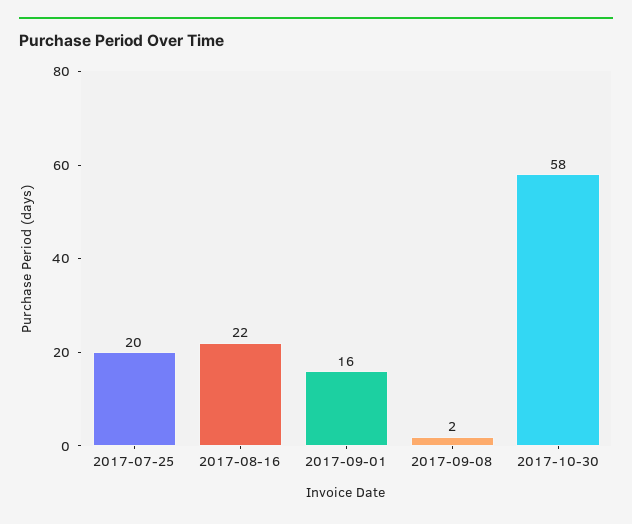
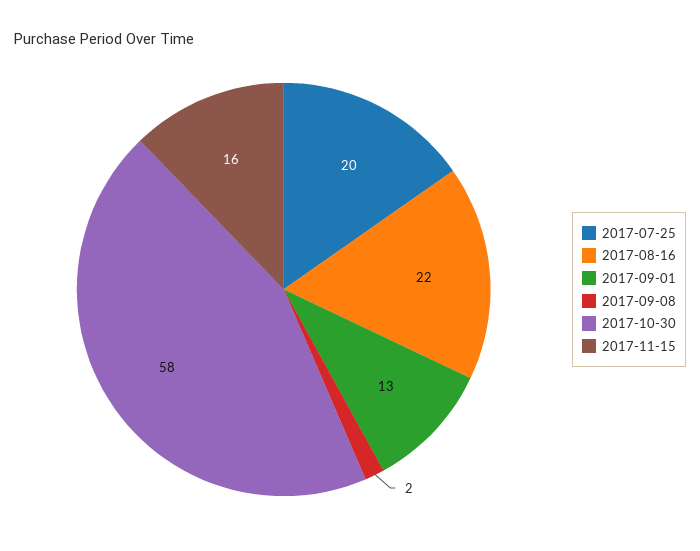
2017-09-01: 16 -> 13
2017-11-15: none -> 16

